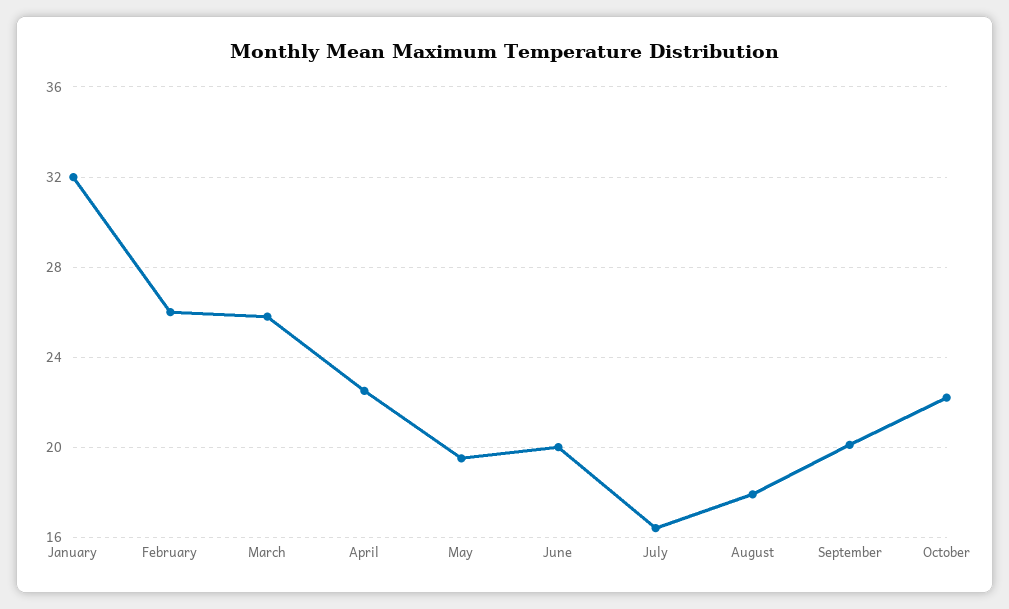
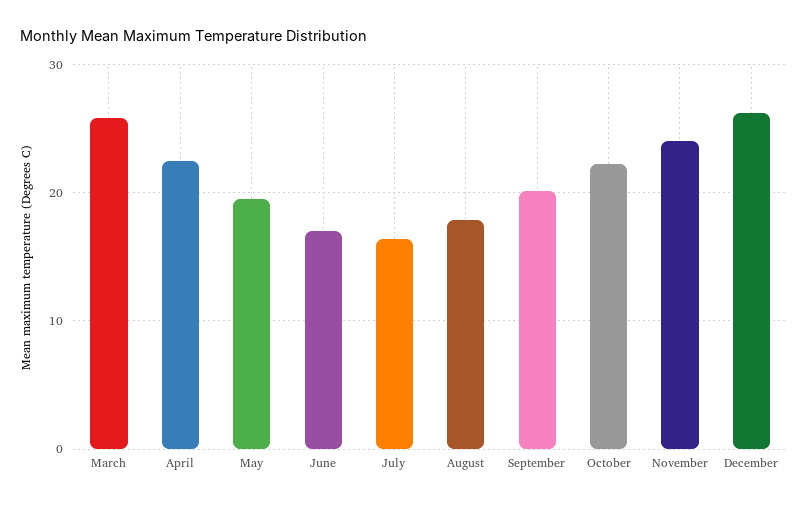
January: 32 -> none
February: 26 -> none
June: 20 -> 17
November: none -> 24
December: none -> 26

